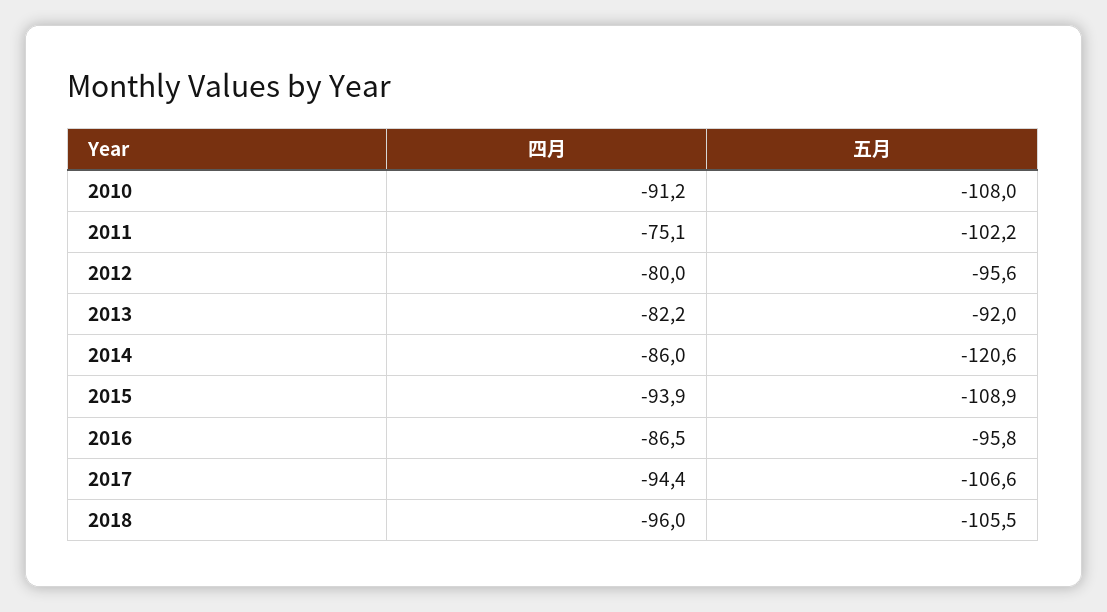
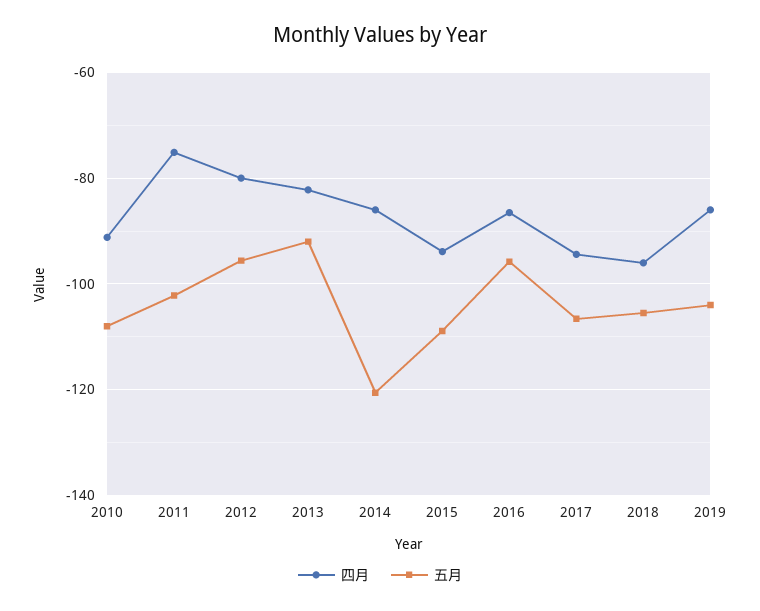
四月, 2019: none -> -86
五月, 2019: none -> -104

